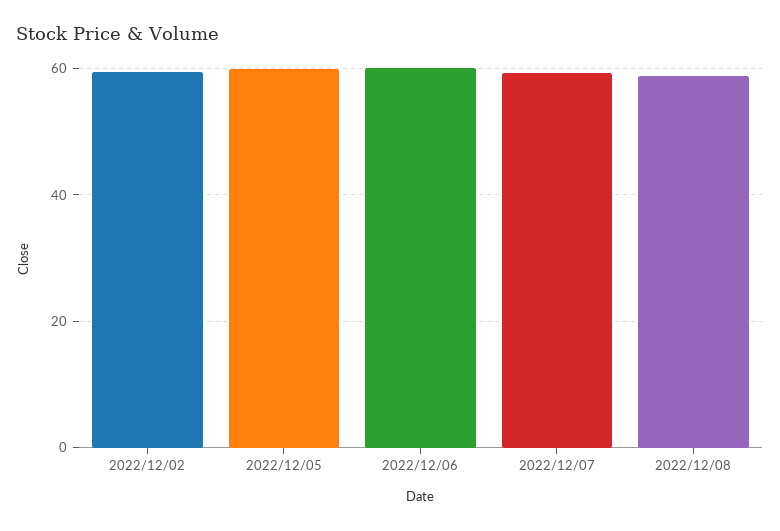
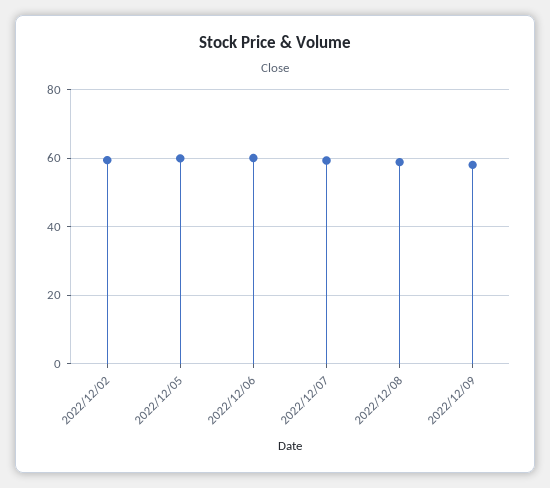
2022/12/09: none -> 58

